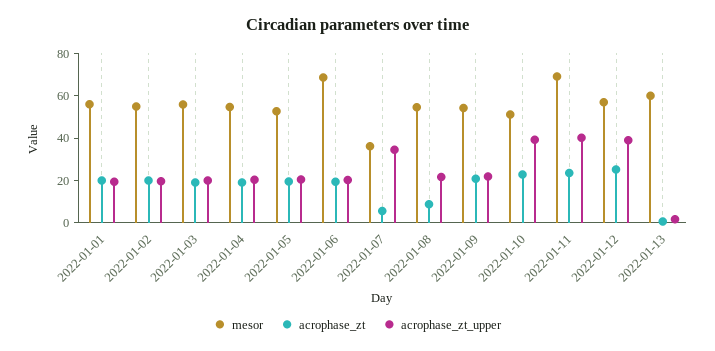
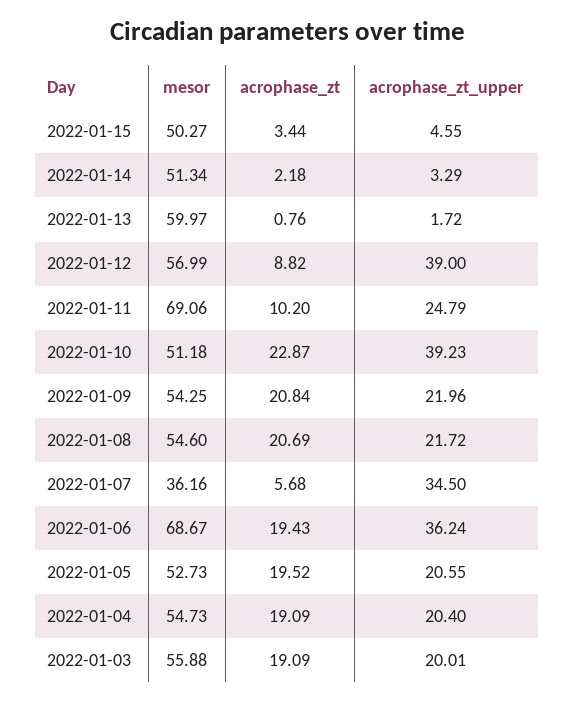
mesor, 2022-01-01: 55 -> none
acrophase_zt, 2022-01-01: 20 -> none
acrophase_zt_upper, 2022-01-01: 20 -> none
mesor, 2022-01-02: 55 -> none
acrophase_zt, 2022-01-02: 20 -> none
acrophase_zt_upper, 2022-01-02: 20 -> none
acrophase_zt_upper, 2022-01-06: 20 -> 36.24
acrophase_zt, 2022-01-08: 10 -> 20.69
acrophase_zt, 2022-01-11: 25 -> 10.2
acrophase_zt_upper, 2022-01-11: 40 -> 24.79
acrophase_zt, 2022-01-12: 25 -> 8.82
mesor, 2022-01-15: none -> 50.27
acrophase_zt, 2022-01-15: none -> 3.44
acrophase_zt_upper, 2022-01-15: none -> 4.55
mesor, 2022-01-14: none -> 51.34
acrophase_zt, 2022-01-14: none -> 2.18
acrophase_zt_upper, 2022-01-14: none -> 3.29

